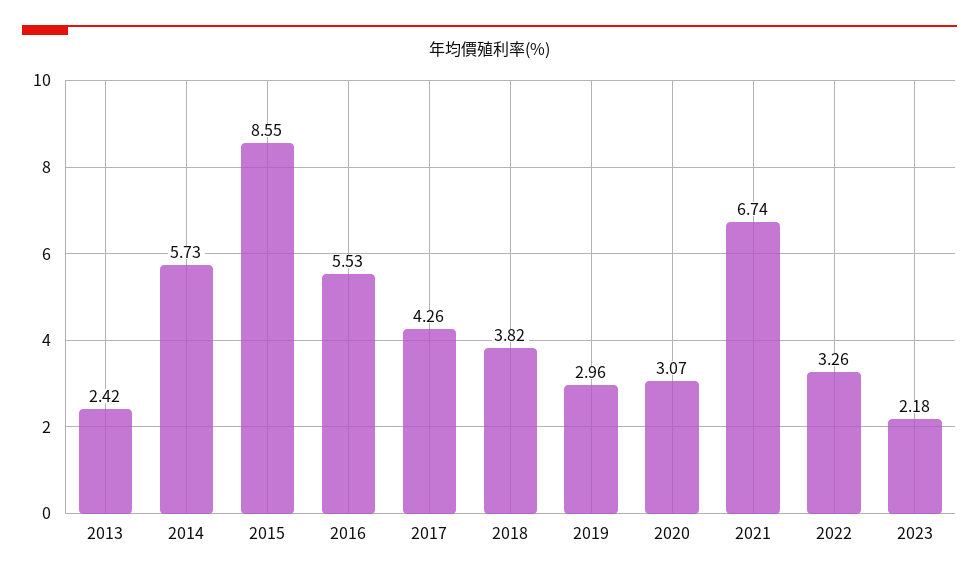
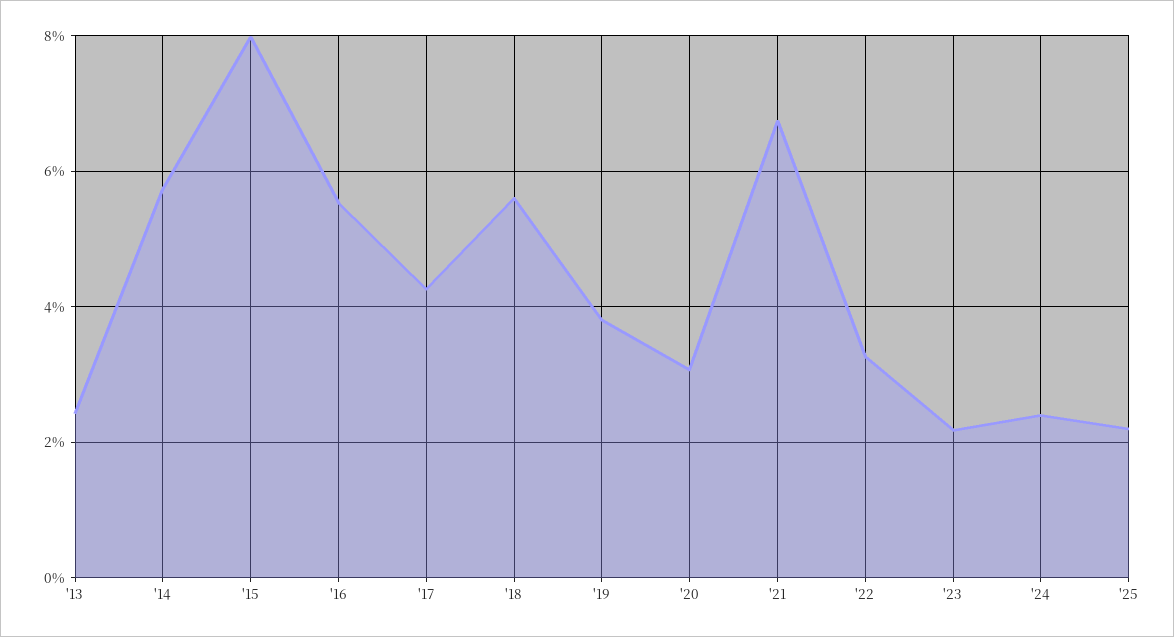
2015: 8.55 -> 8
2018: 3.82 -> 5.6
2019: 2.96 -> 3.8
'24: none -> 2.4
'25: none -> 2.2

